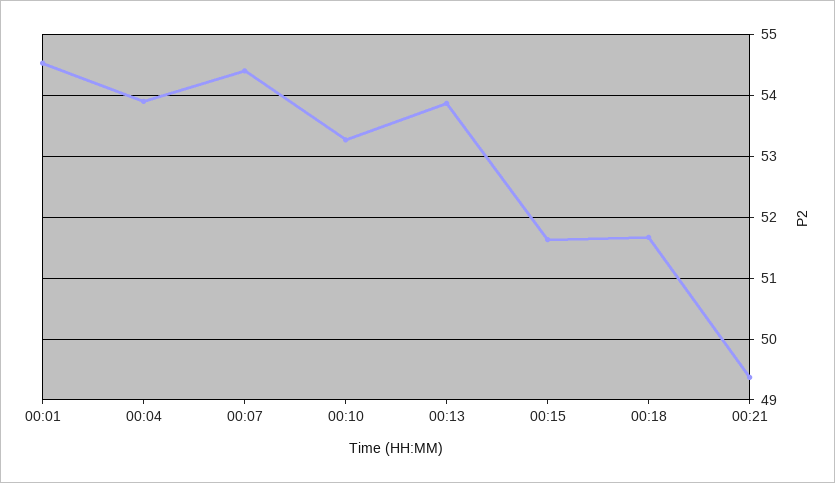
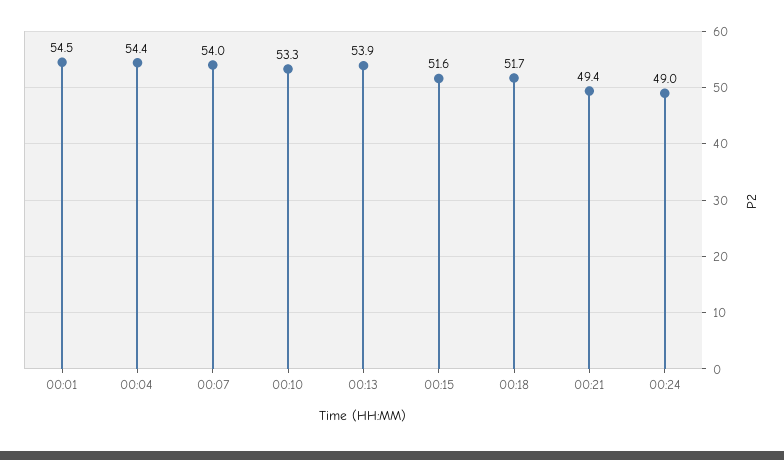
00:04: 53.9 -> 54.4
00:07: 54.4 -> 54
00:24: none -> 49

